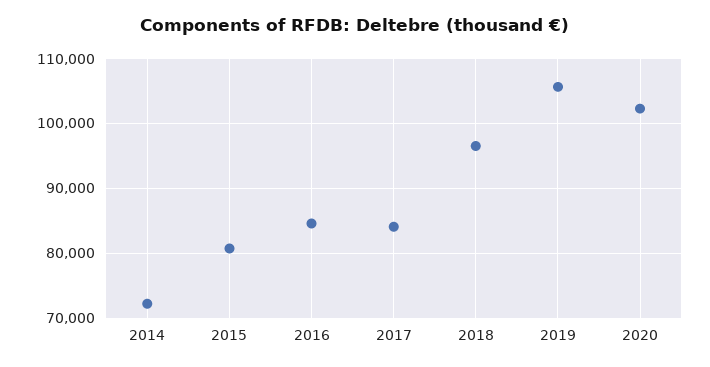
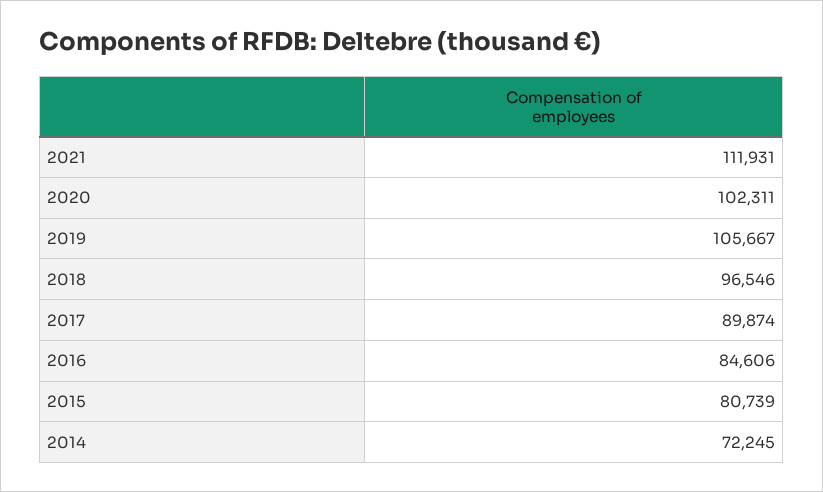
2017: 84000 -> 89874
2021: none -> 111931

